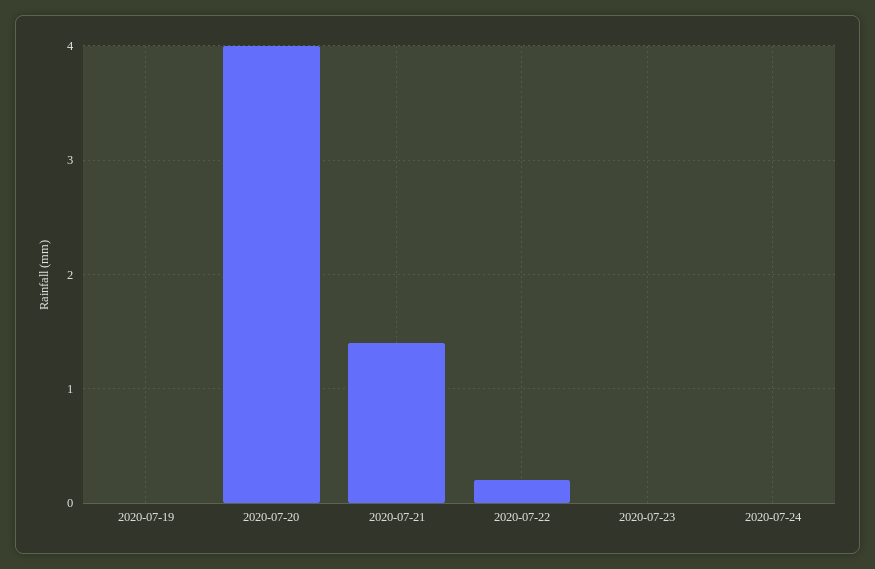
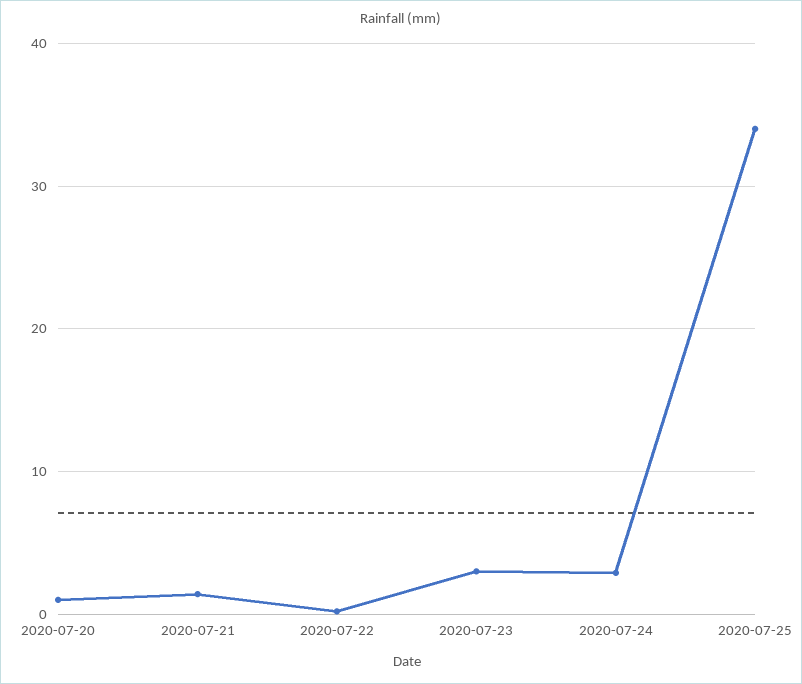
2020-07-19: 0 -> none
2020-07-20: 4 -> 1
2020-07-23: 0 -> 3
2020-07-24: 0 -> 3
2020-07-25: none -> 34

